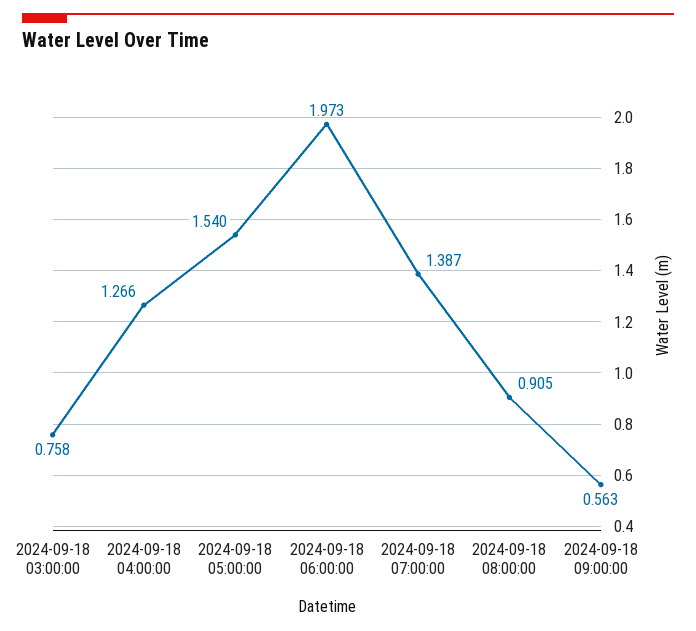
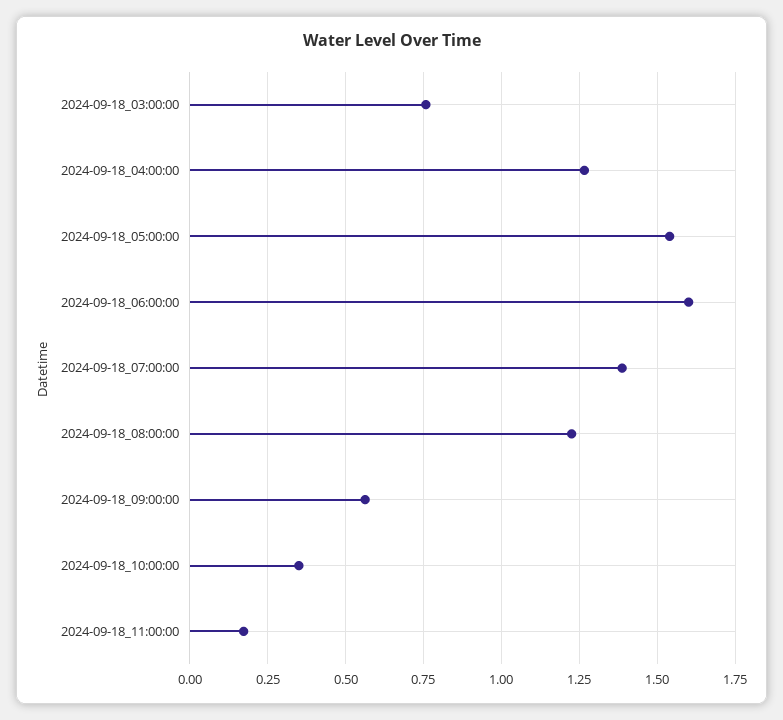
2024-09-18 06:00:00: 1.973 -> 1.6
2024-09-18 08:00:00: 0.905 -> 1.225
2024-09-18_10:00:00: none -> 0.35
2024-09-18_11:00:00: none -> 0.175

